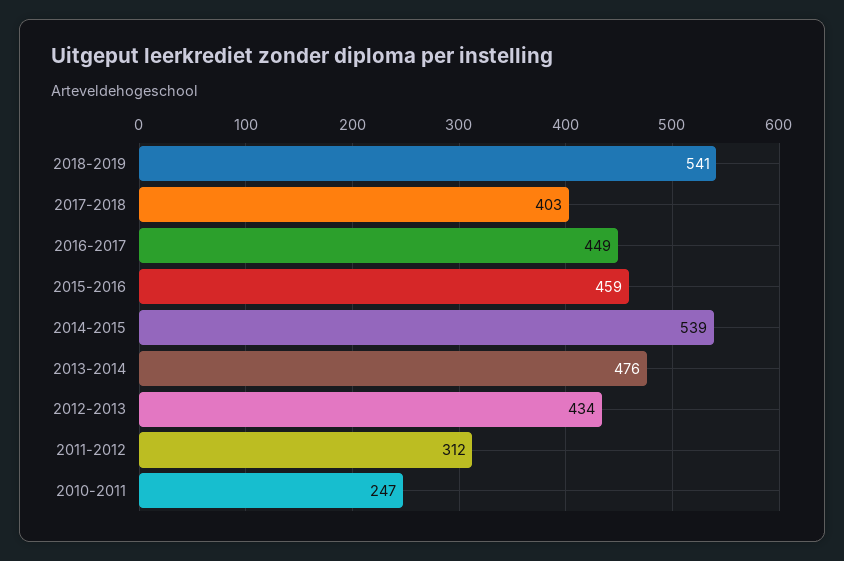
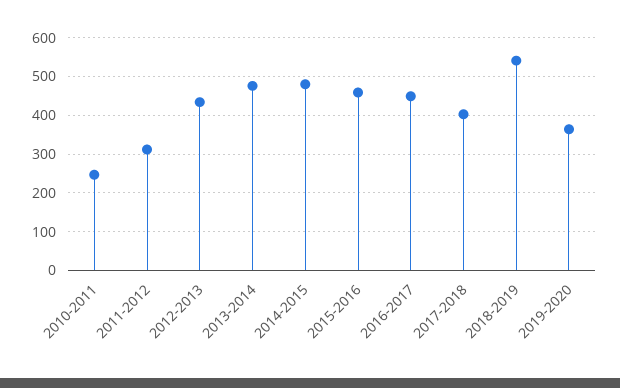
2014-2015: 539 -> 480
2019-2020: none -> 360

